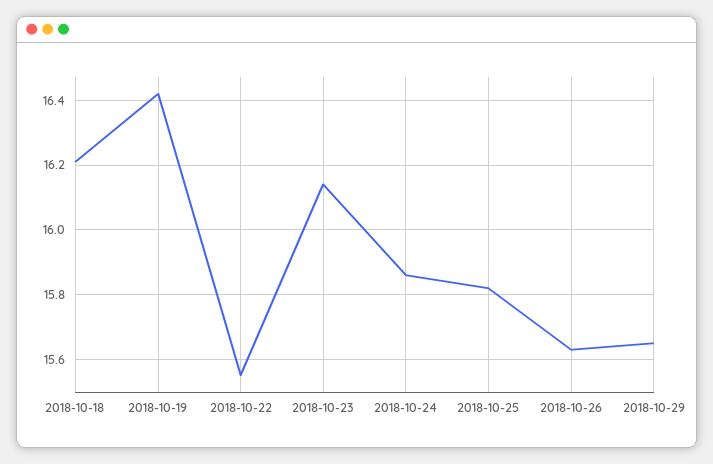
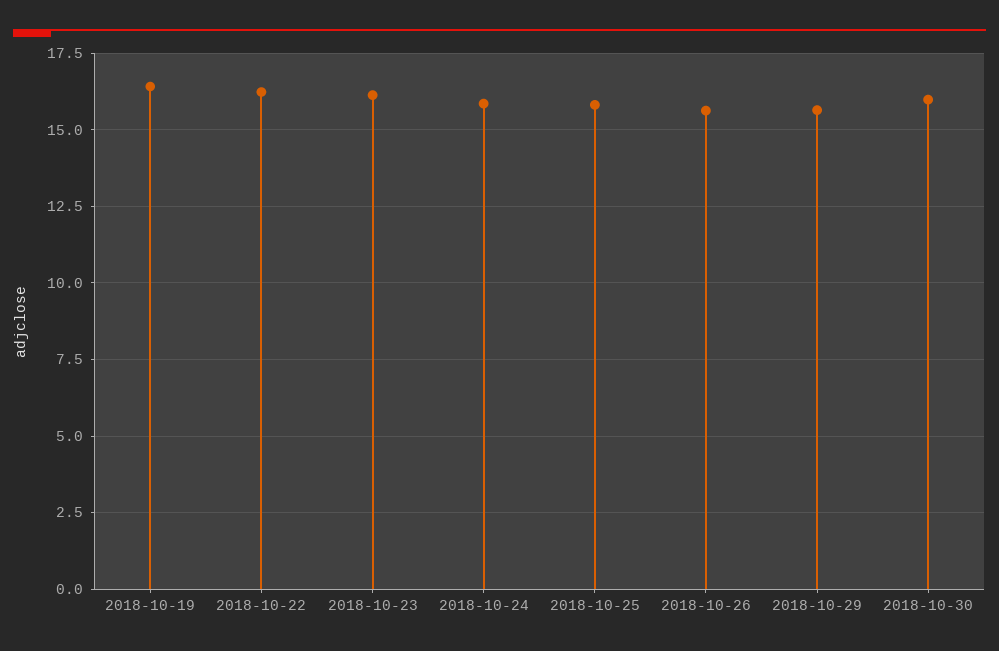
2018-10-18: 16.2 -> none
2018-10-22: 15.55 -> 16.25
2018-10-30: none -> 16

